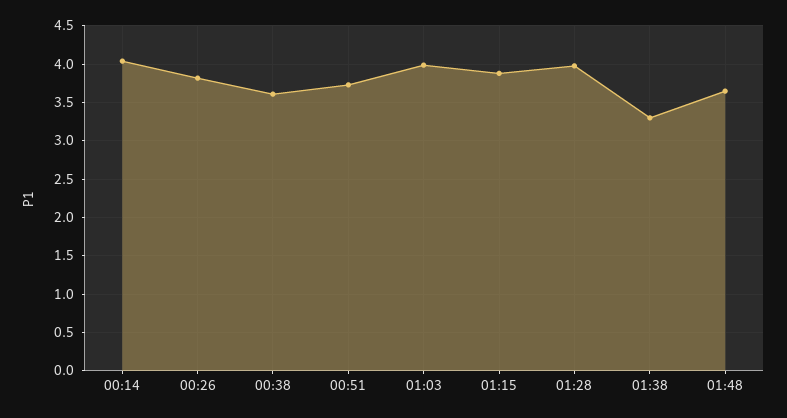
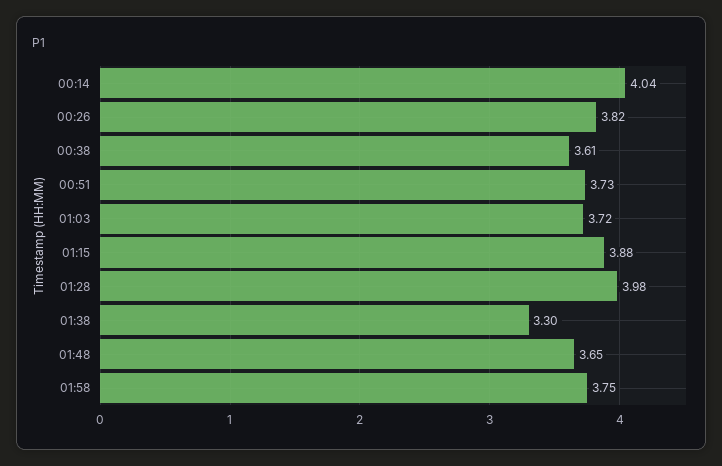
01:03: 4 -> 3.72
01:58: none -> 3.75

